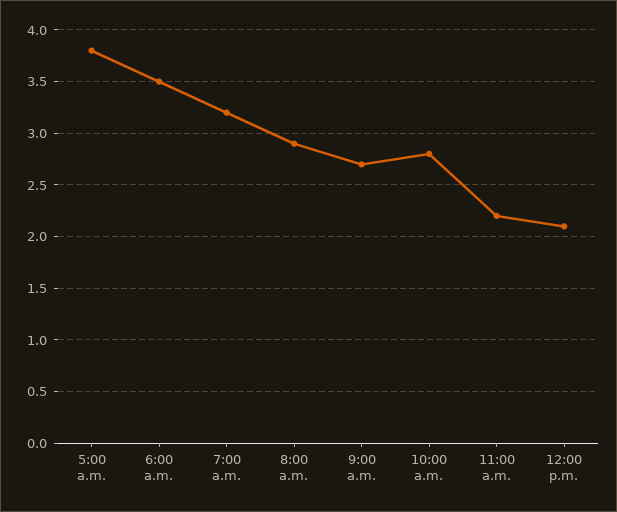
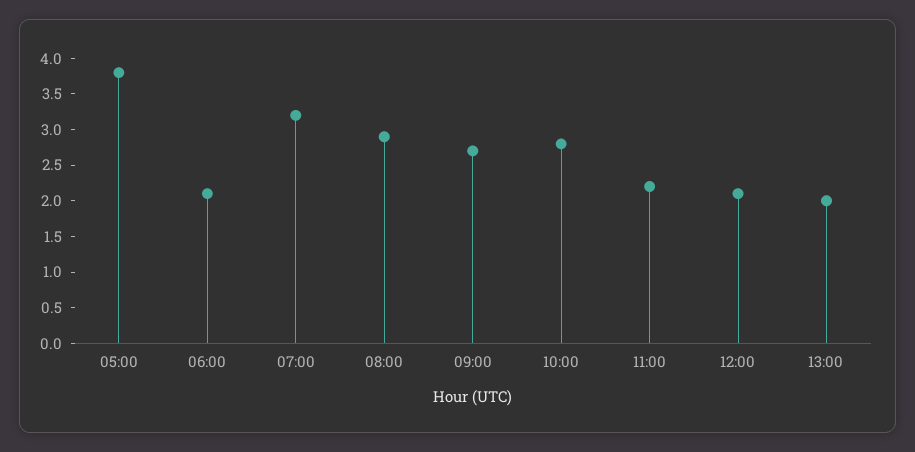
6:00 a.m.: 3.5 -> 2
13:00: none -> 2

